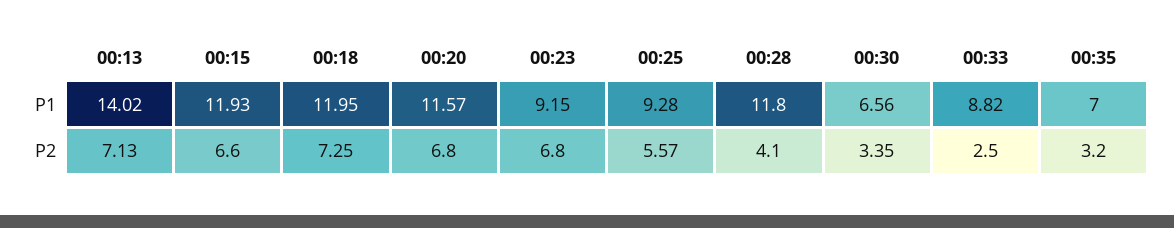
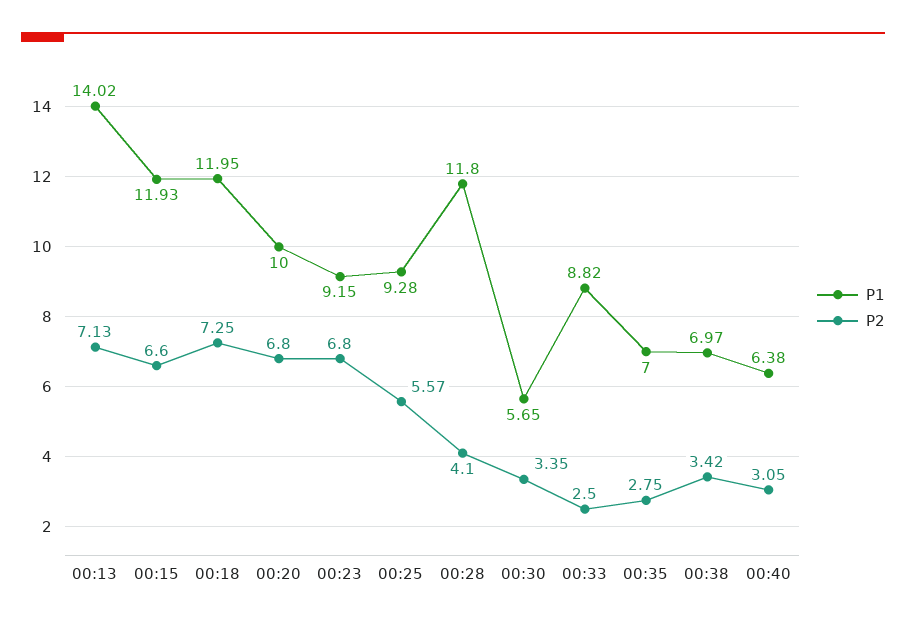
P1, 00:20: 11.57 -> 10
P1, 00:30: 6.56 -> 5.65
P2, 00:35: 3.2 -> 2.75
P1, 00:38: none -> 6.97
P2, 00:38: none -> 3.42
P1, 00:40: none -> 6.38
P2, 00:40: none -> 3.05

